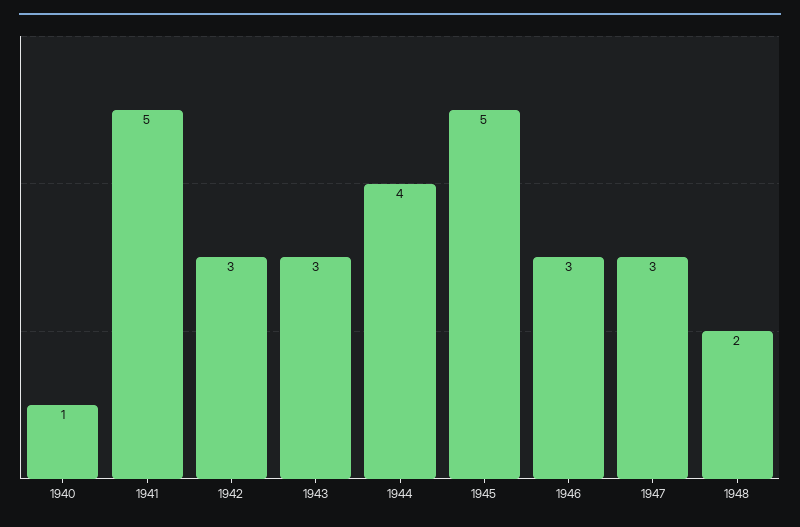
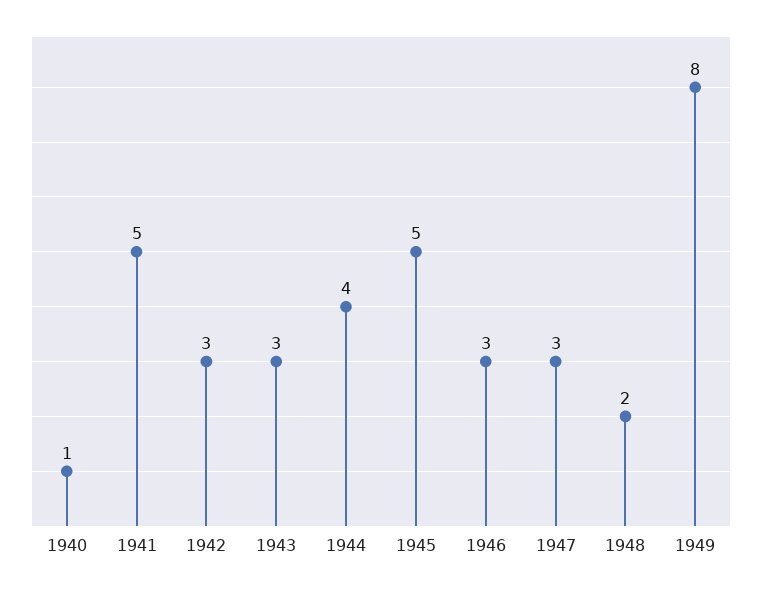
1949: none -> 8

